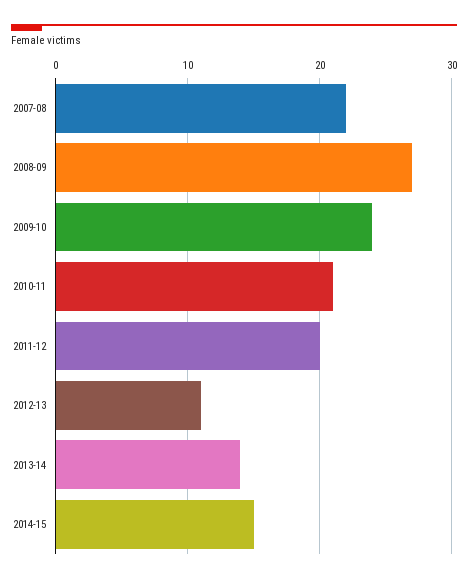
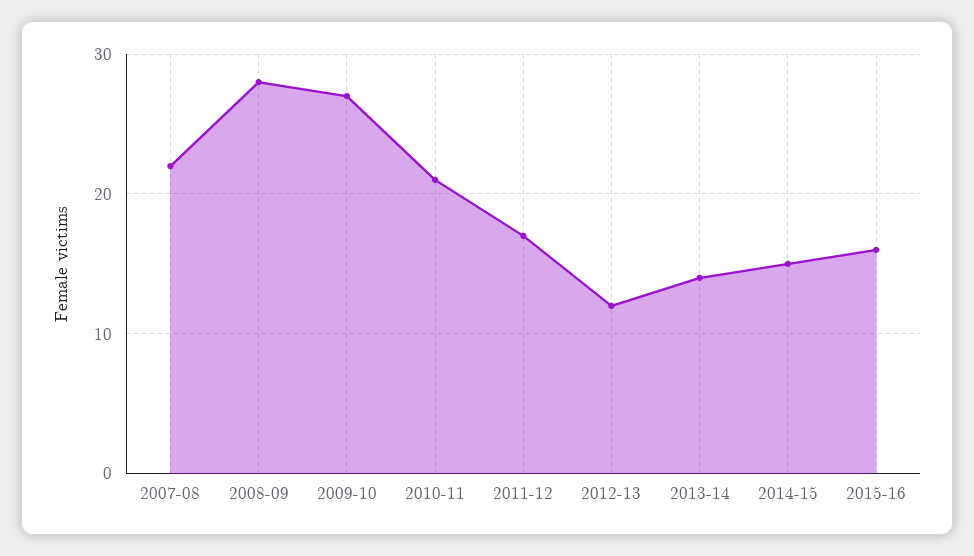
2008-09: 27 -> 28
2009-10: 24 -> 27
2011-12: 20 -> 17
2012-13: 11 -> 12
2015-16: none -> 16

